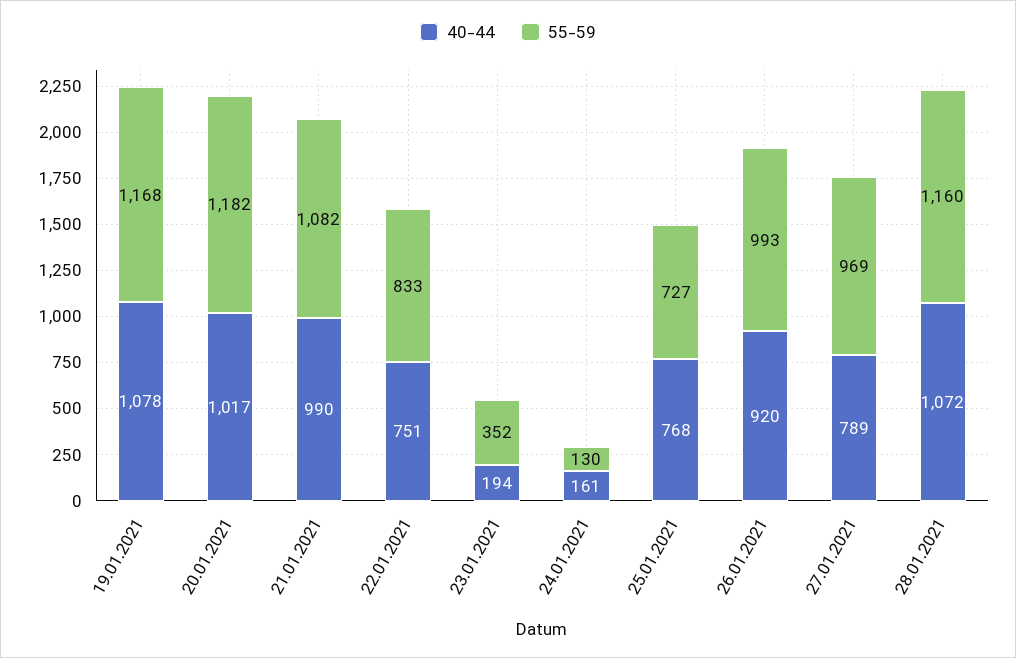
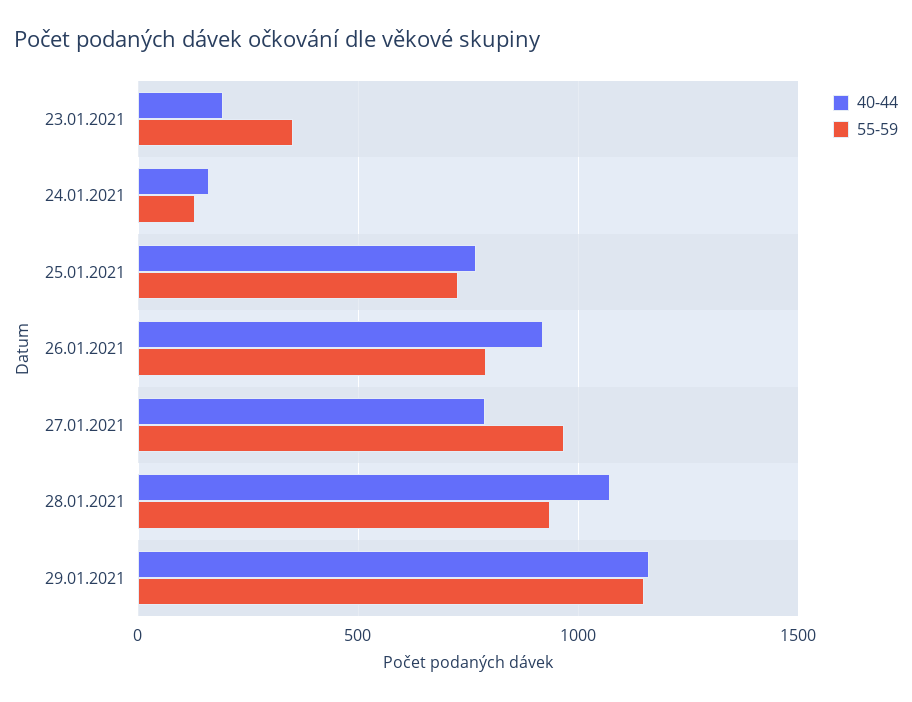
40-44, 19.01.2021: 1078 -> none
55-59, 19.01.2021: 1168 -> none
40-44, 20.01.2021: 1017 -> none
55-59, 20.01.2021: 1182 -> none
40-44, 21.01.2021: 990 -> none
55-59, 21.01.2021: 1082 -> none
40-44, 22.01.2021: 751 -> none
55-59, 22.01.2021: 833 -> none
55-59, 26.01.2021: 993 -> 800
55-59, 28.01.2021: 1160 -> 950
40-44, 29.01.2021: none -> 1150
55-59, 29.01.2021: none -> 1150

